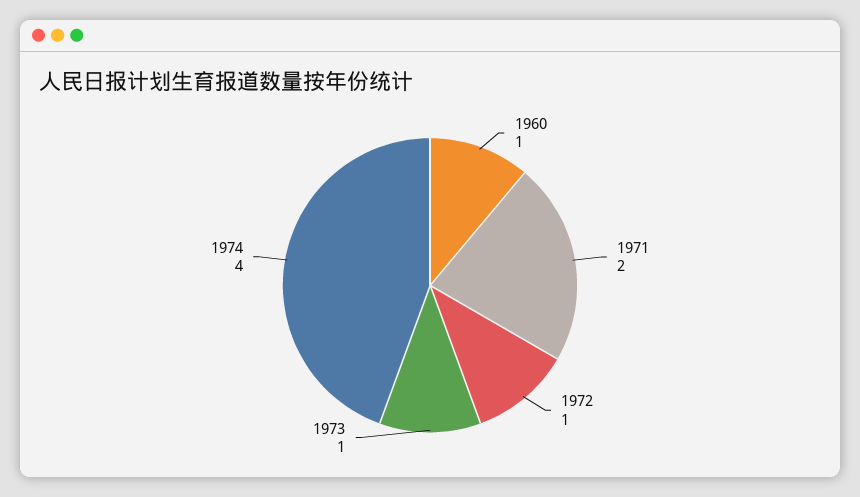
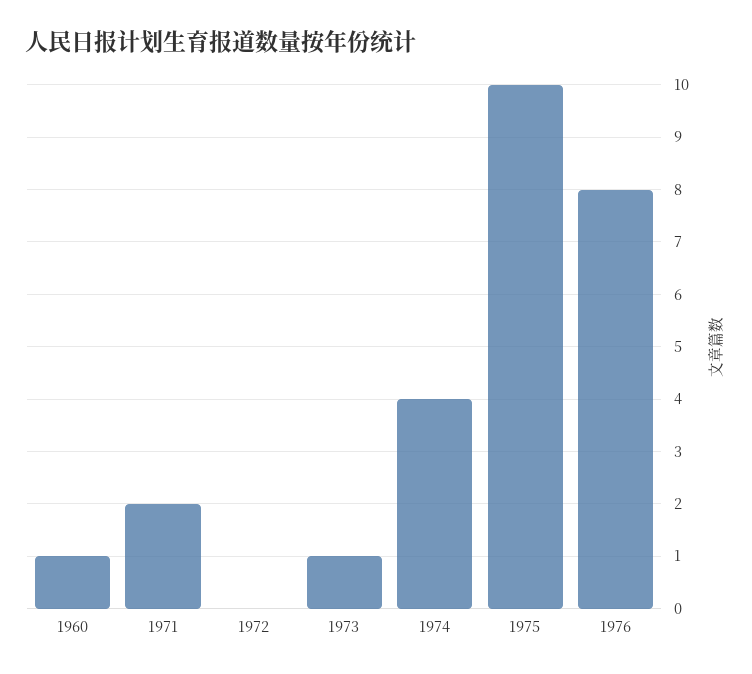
1972: 1 -> 0
1975: none -> 10
1976: none -> 8

